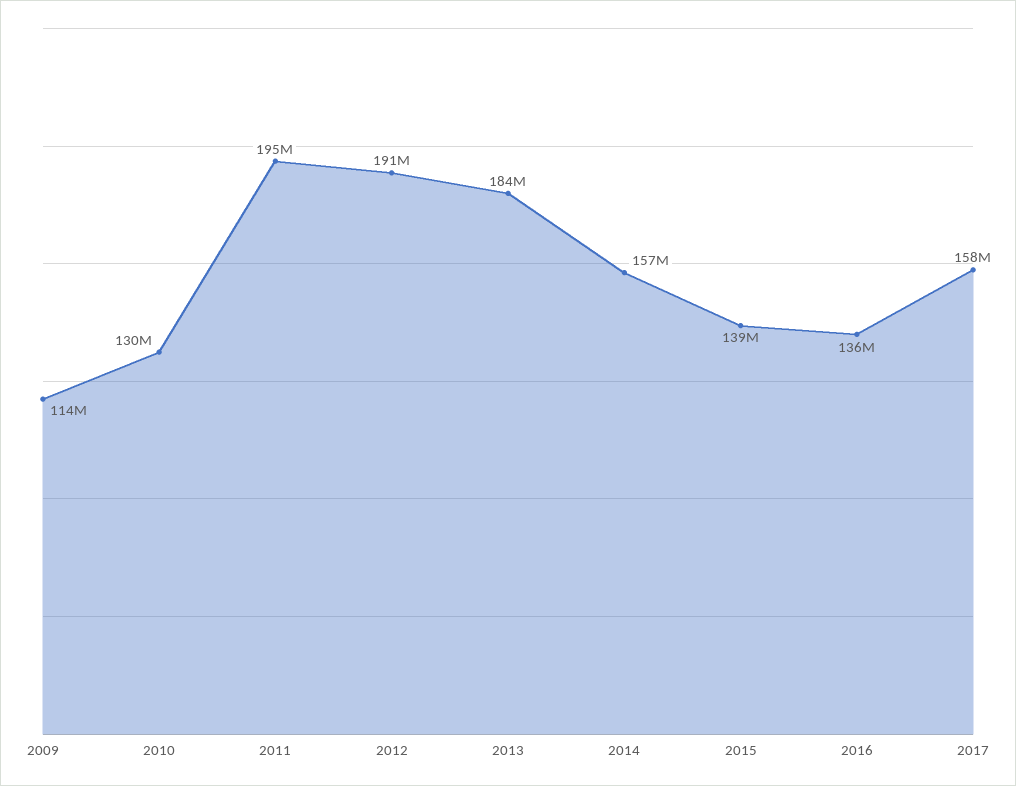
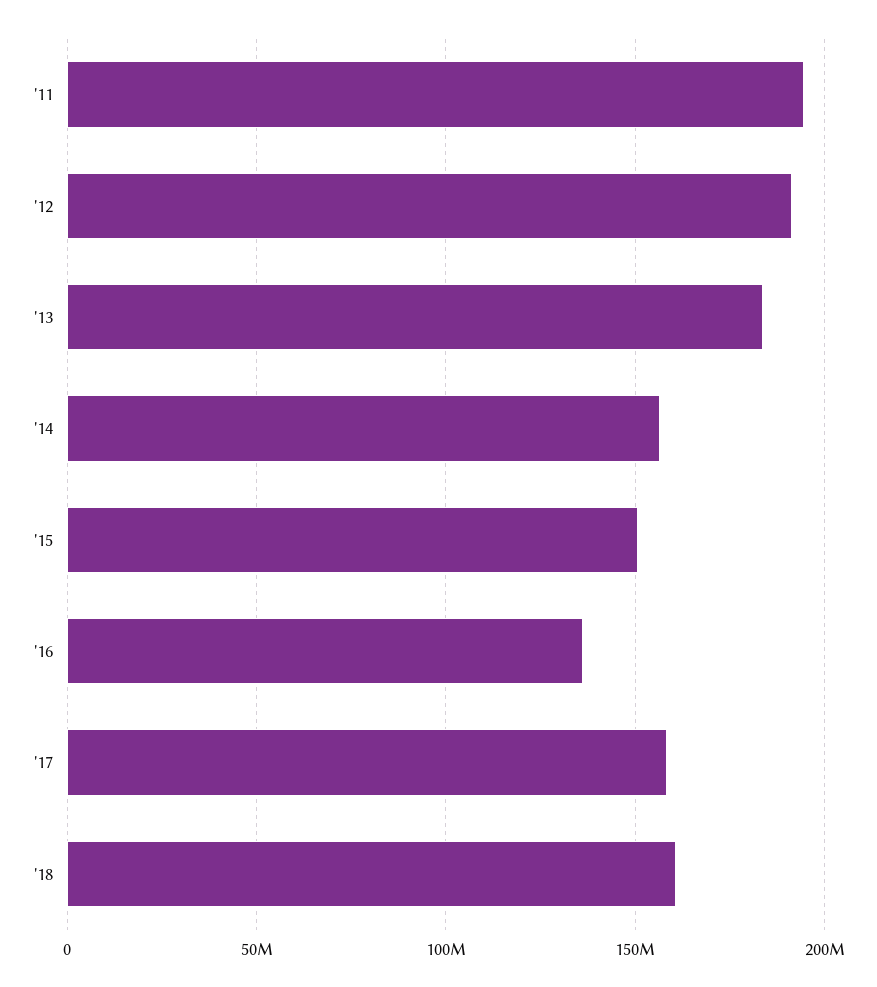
2009: 114000000 -> none
2010: 130000000 -> none
2015: 139000000 -> 150000000
'18: none -> 160000000

